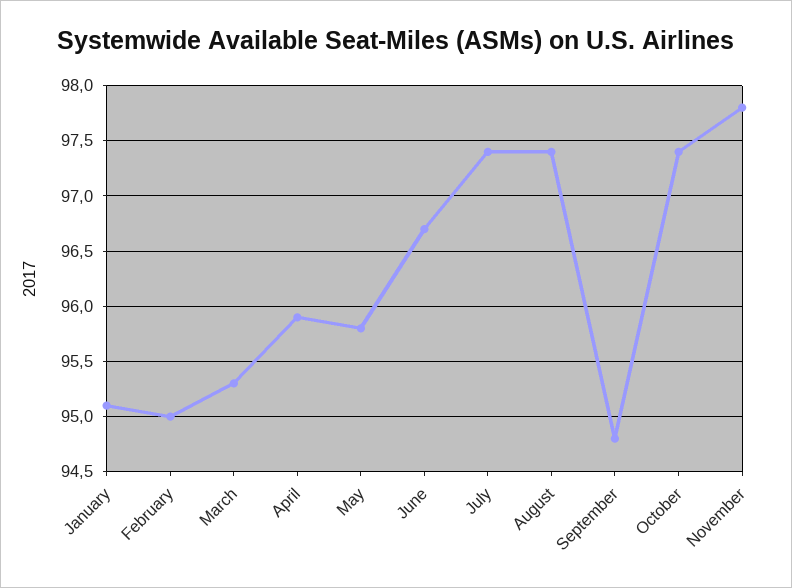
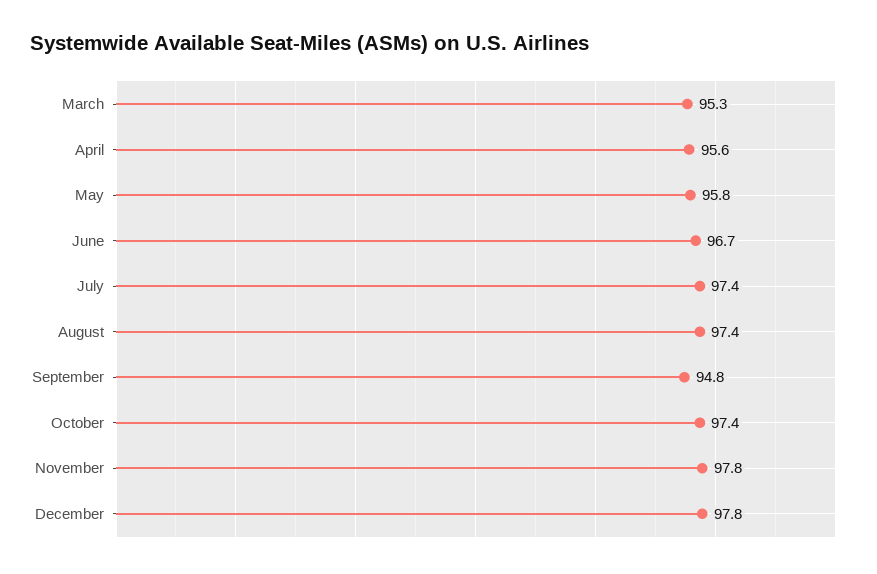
January: 95.1 -> none
February: 95 -> none
April: 95.9 -> 95.6
December: none -> 97.8

